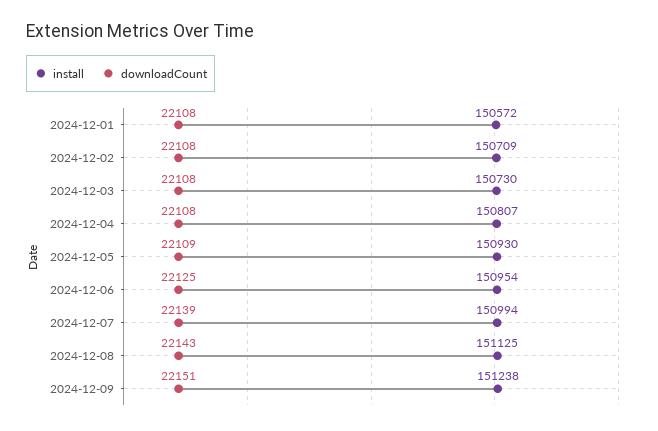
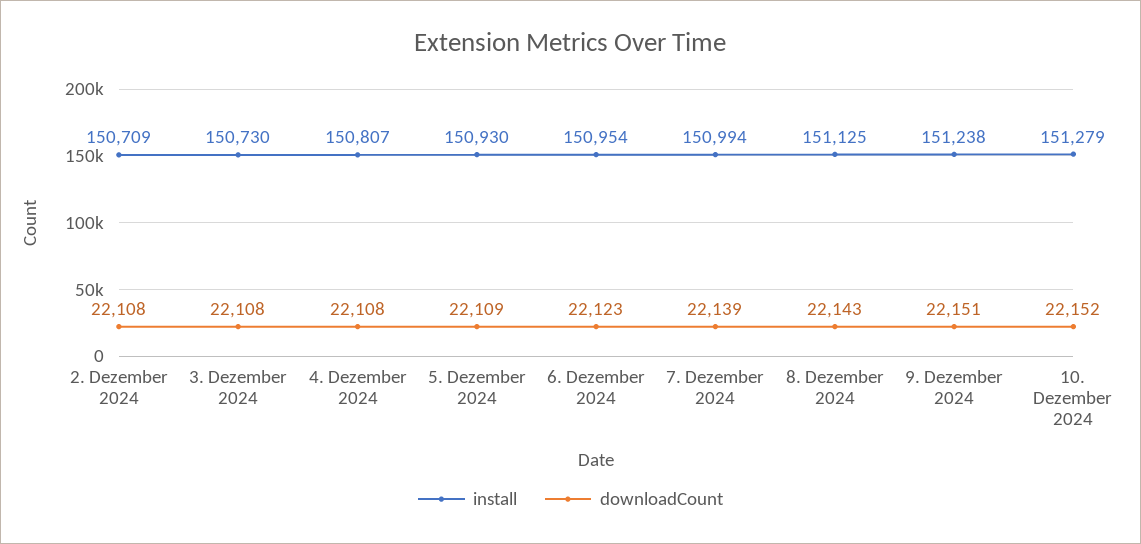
install, 2024-12-01: 150572 -> none
downloadCount, 2024-12-01: 22108 -> none
downloadCount, 2024-12-06: 22125 -> 22123
install, 10. Dezember 2024: none -> 151279
downloadCount, 10. Dezember 2024: none -> 22152

